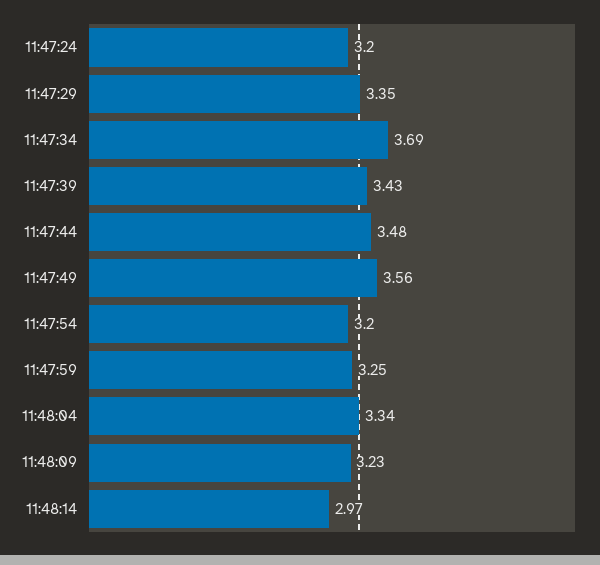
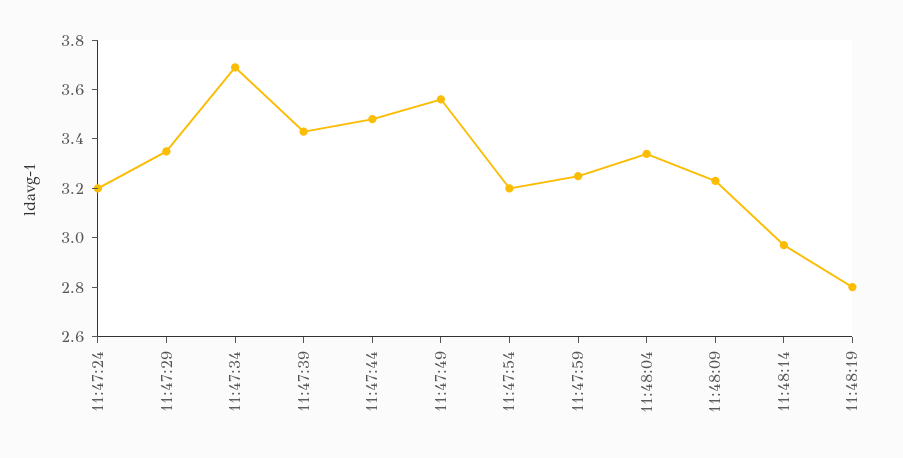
11:48:19: none -> 2.8

